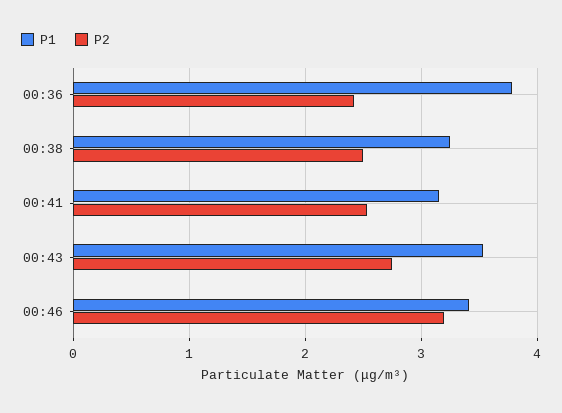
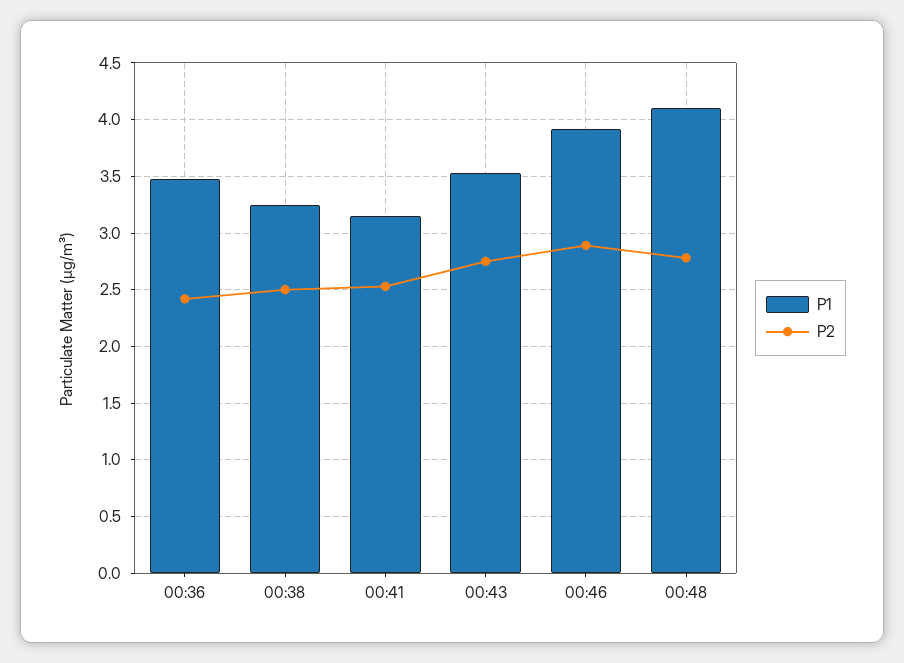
P1, 00:36: 3.8 -> 3.5
P1, 00:46: 3.4 -> 3.9
P2, 00:46: 3.2 -> 2.9
P1, 00:48: none -> 4.1
P2, 00:48: none -> 2.8

